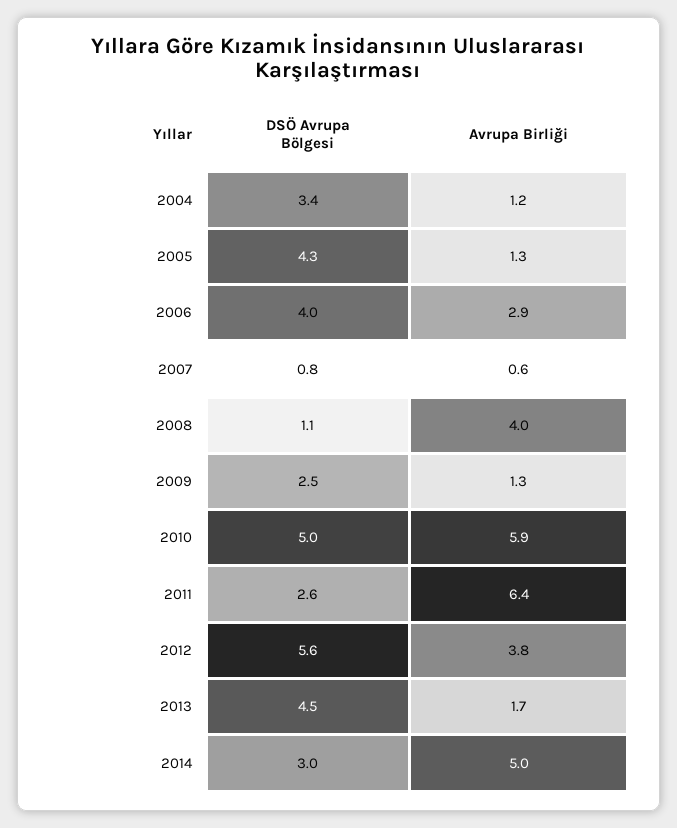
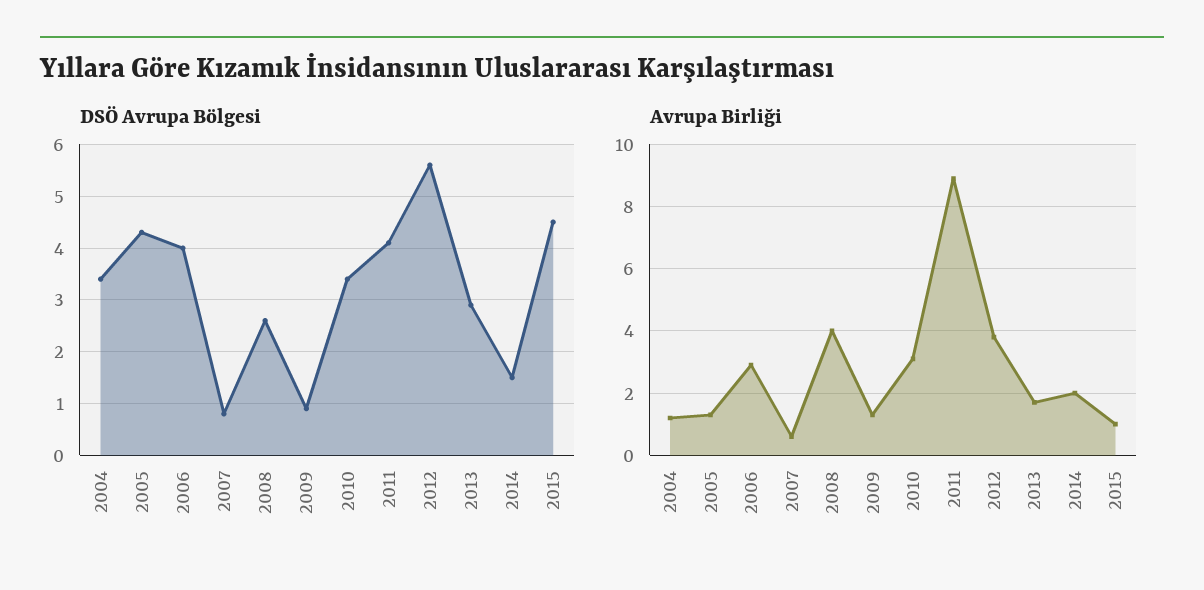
DSÖ Avrupa Bölgesi, 2008: 1.1 -> 2.5
DSÖ Avrupa Bölgesi, 2009: 2.5 -> 1
DSÖ Avrupa Bölgesi, 2010: 5 -> 3.5
Avrupa Birliği, 2010: 5.9 -> 3
DSÖ Avrupa Bölgesi, 2011: 2.6 -> 4
Avrupa Birliği, 2011: 6.4 -> 9
DSÖ Avrupa Bölgesi, 2013: 4.5 -> 3
DSÖ Avrupa Bölgesi, 2014: 3 -> 1.5
Avrupa Birliği, 2014: 5 -> 2
DSÖ Avrupa Bölgesi, 2015: none -> 4.5
Avrupa Birliği, 2015: none -> 1

